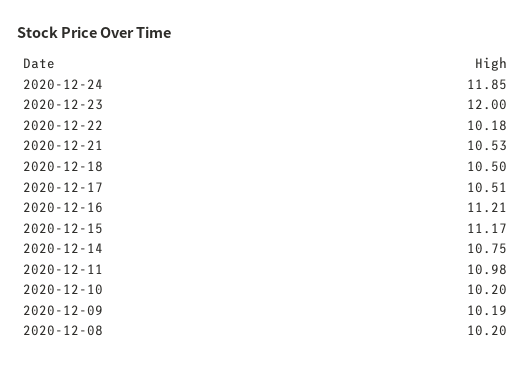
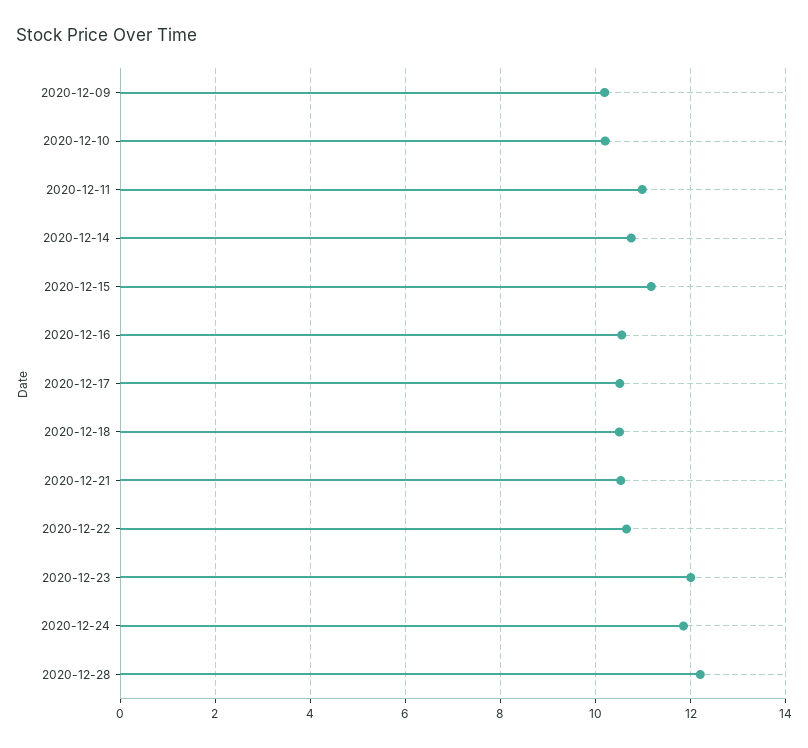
2020-12-22: 10.18 -> 10.6
2020-12-16: 11.21 -> 10.6
2020-12-08: 10.2 -> none
2020-12-28: none -> 12.2

